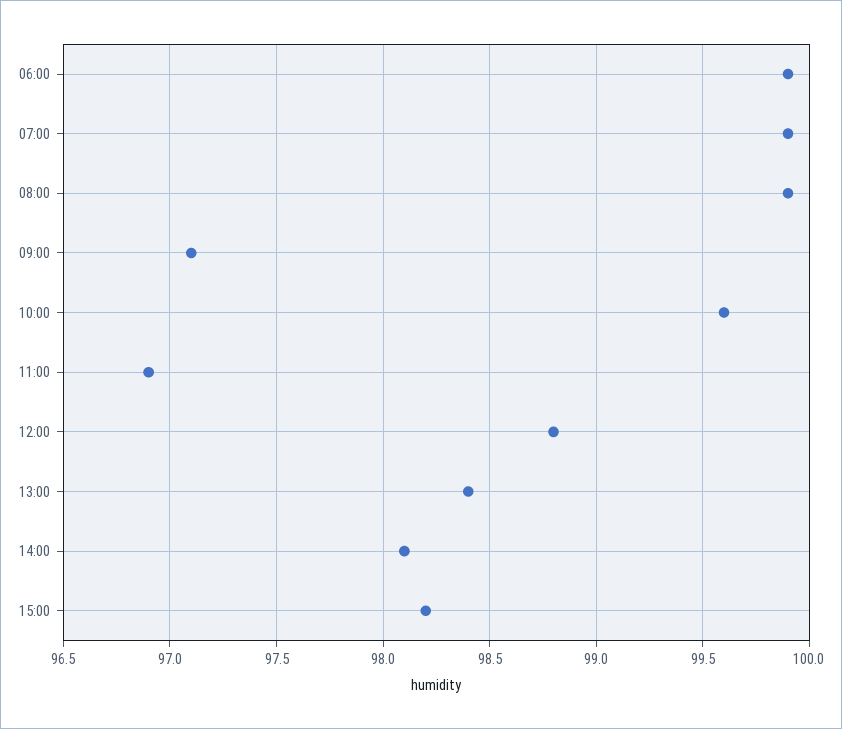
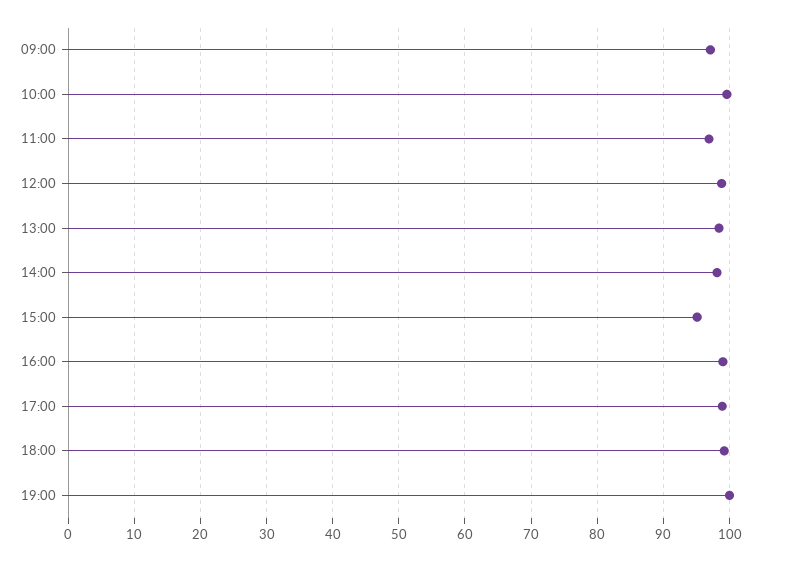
06:00: 99.9 -> none
07:00: 99.9 -> none
08:00: 99.9 -> none
15:00: 98.2 -> 95
16:00: none -> 99
17:00: none -> 99
18:00: none -> 99
19:00: none -> 100

